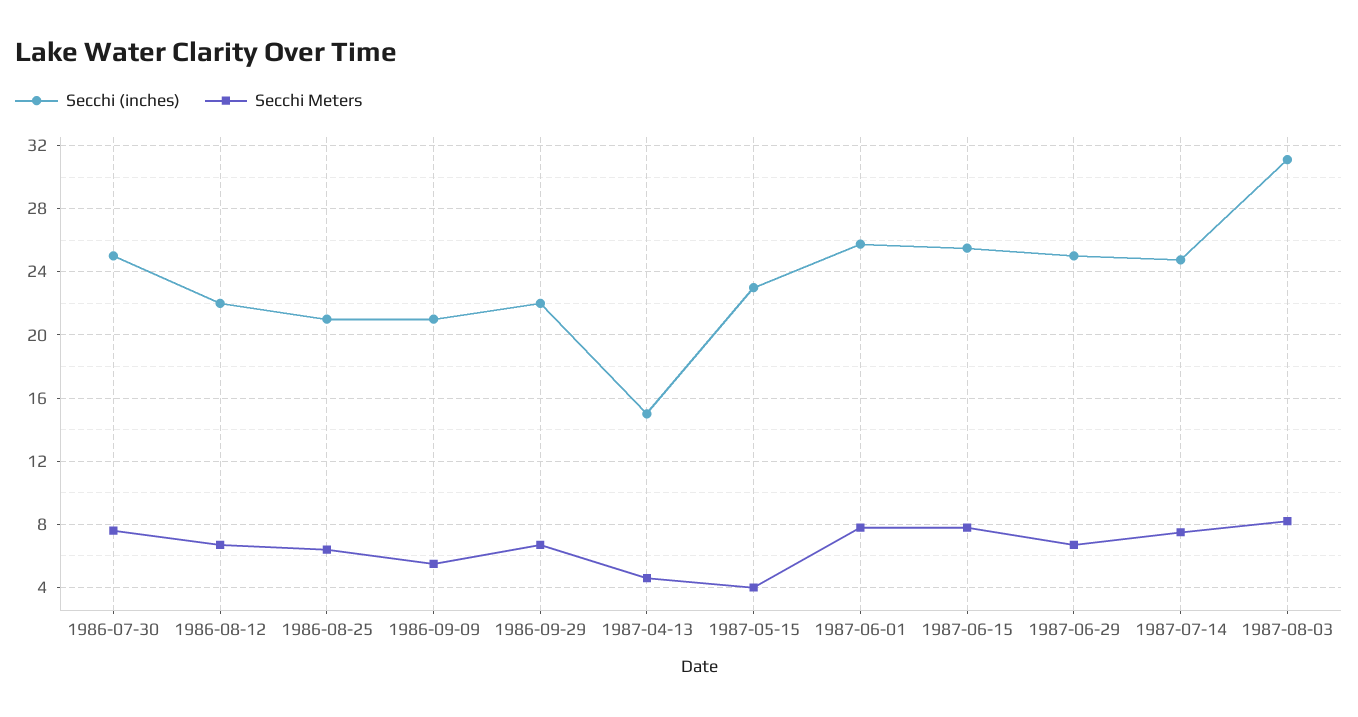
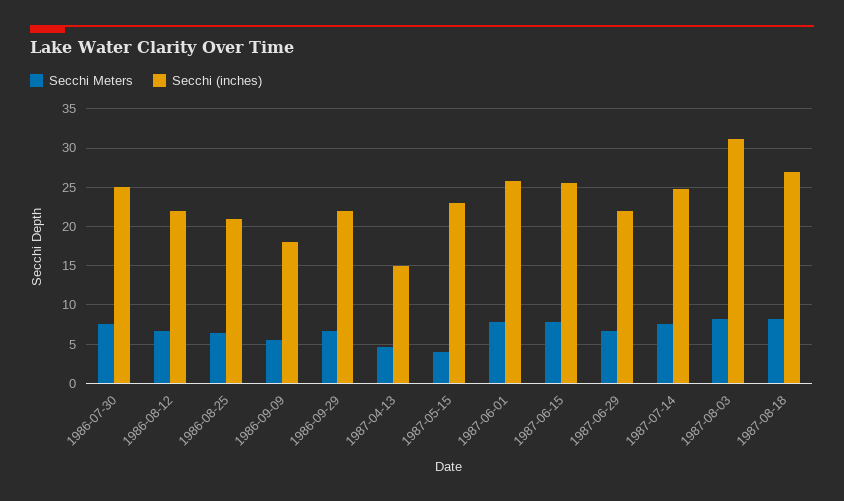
Secchi (inches), 1986-09-09: 21 -> 18
Secchi (inches), 1987-06-29: 25 -> 22
Secchi Meters, 1987-08-18: none -> 8
Secchi (inches), 1987-08-18: none -> 27

